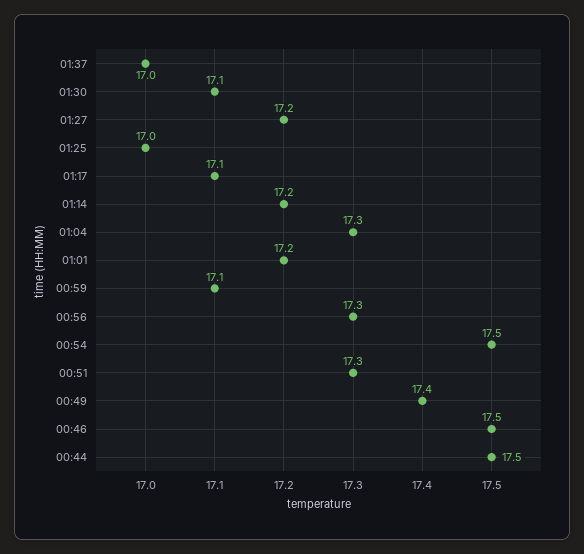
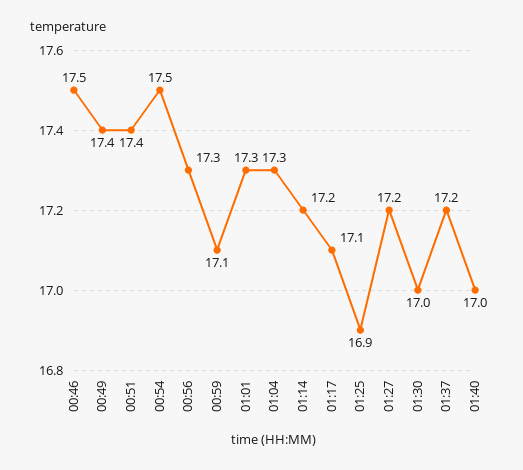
01:37: 17 -> 17.2
01:30: 17.1 -> 17
01:25: 17 -> 16.9
01:01: 17.2 -> 17.3
00:51: 17.3 -> 17.4
00:44: 17.5 -> none
01:40: none -> 17

